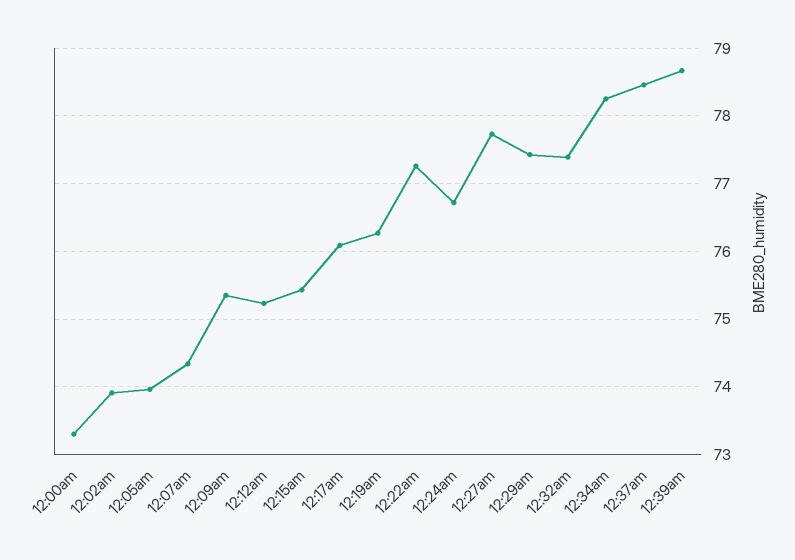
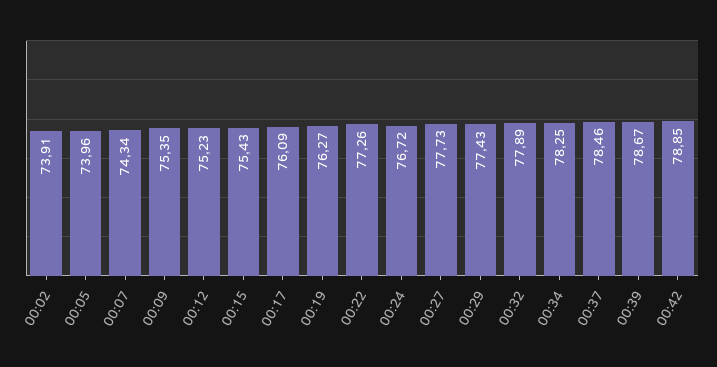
12:00am: 73.3 -> none
12:32am: 77.4 -> 77.89
00:42: none -> 78.85

